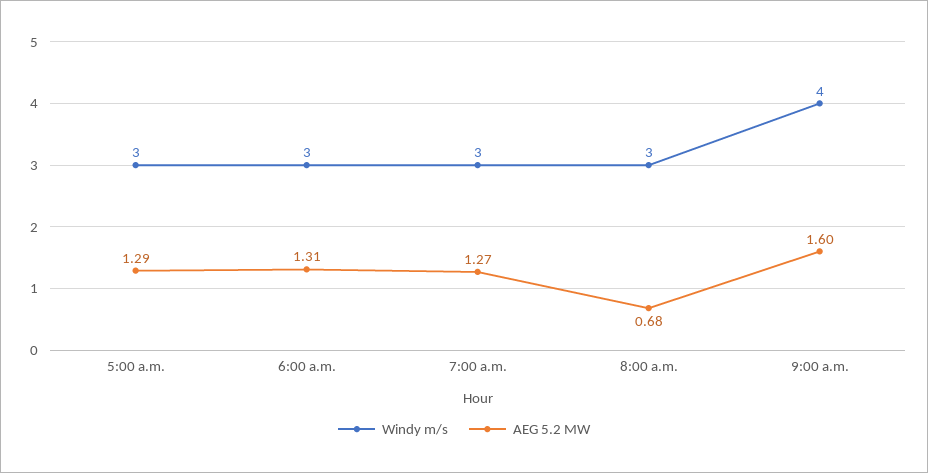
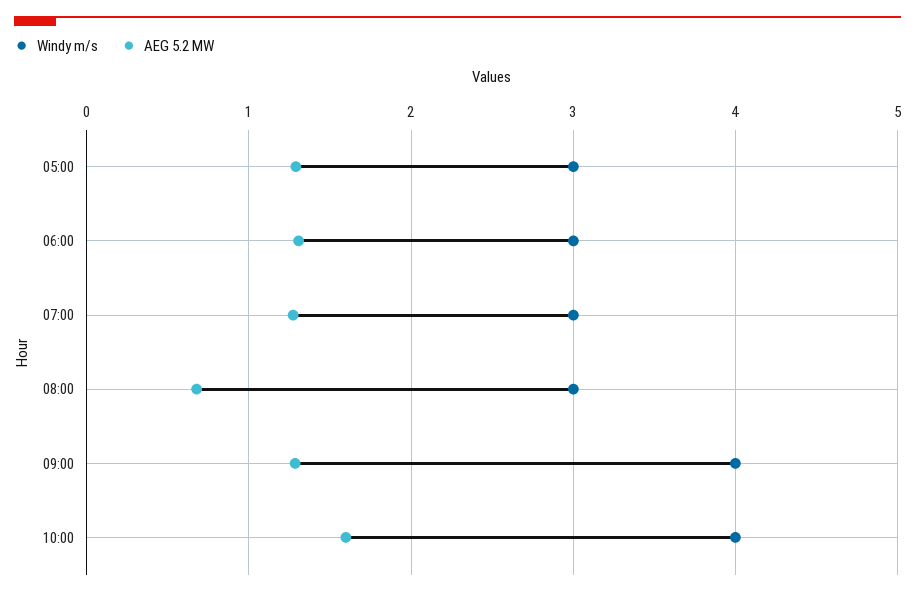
AEG 5.2 MW, 9:00 a.m.: 1.6 -> 1.3
Windy m/s, 10:00: none -> 4
AEG 5.2 MW, 10:00: none -> 1.6

